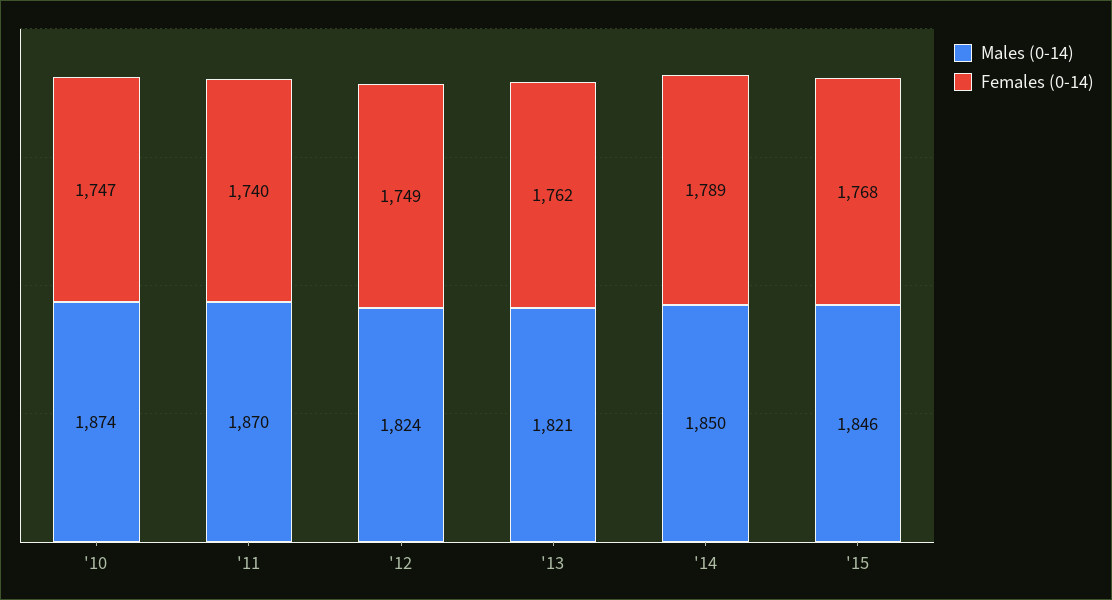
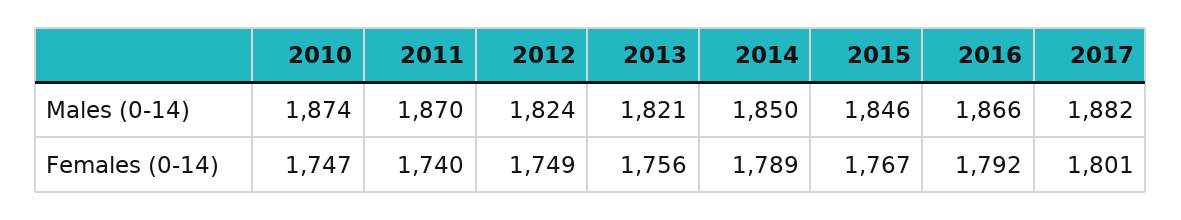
Females (0-14), '13: 1762 -> 1756
Females (0-14), '15: 1768 -> 1767
Males (0-14), 2016: none -> 1866
Males (0-14), 2017: none -> 1882
Females (0-14), 2016: none -> 1792
Females (0-14), 2017: none -> 1801

